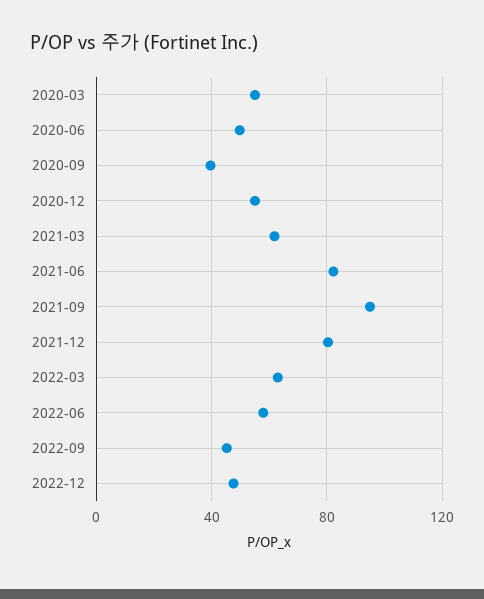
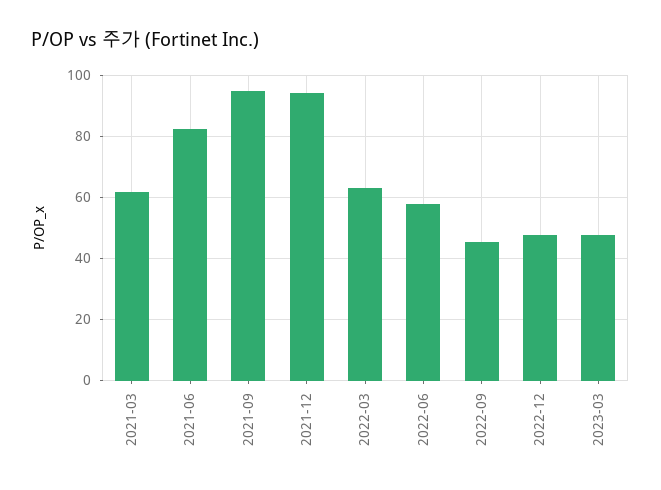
2020-03: 55 -> none
2020-06: 50 -> none
2020-09: 40 -> none
2020-12: 55 -> none
2021-12: 80 -> 94
2023-03: none -> 48

